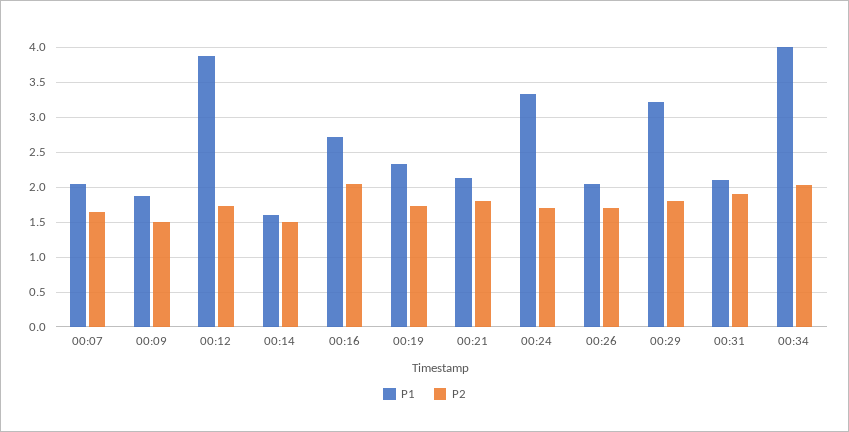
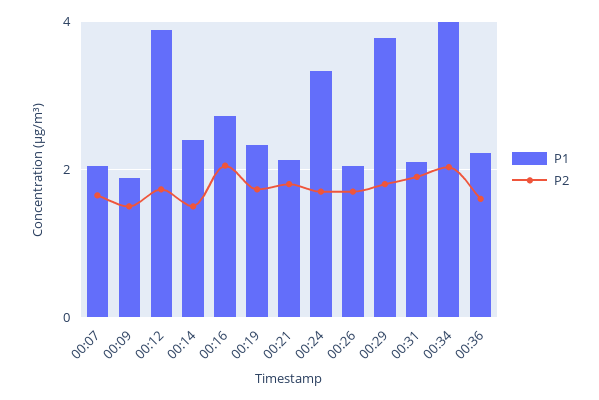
P1, 00:14: 1.6 -> 2.4
P1, 00:29: 3.2 -> 3.8
P1, 00:36: none -> 2.2
P2, 00:36: none -> 1.6

